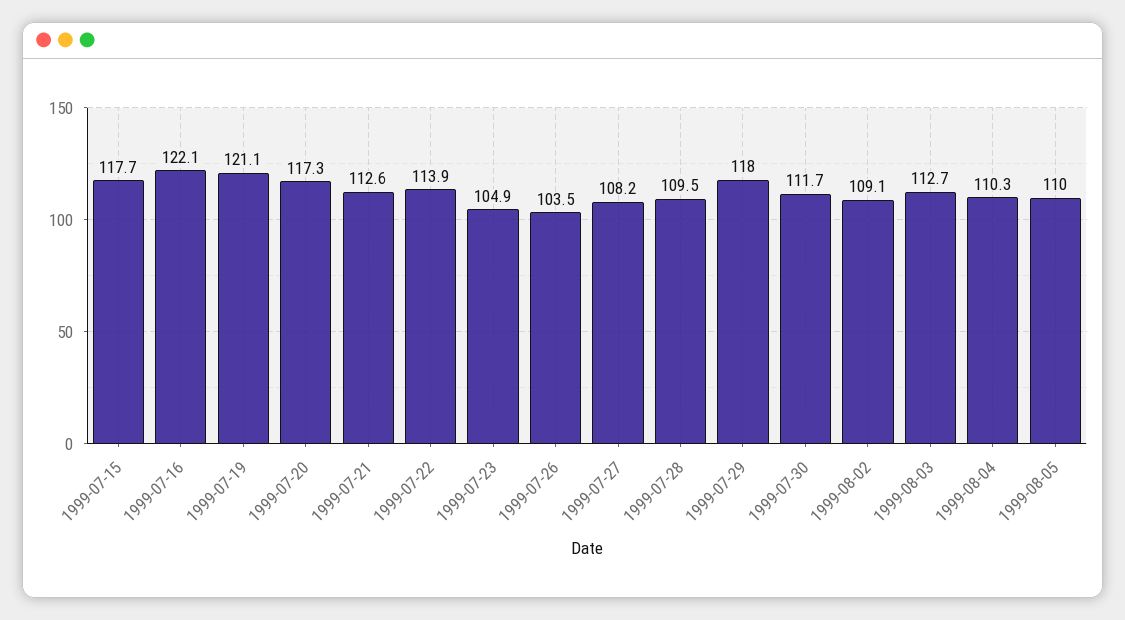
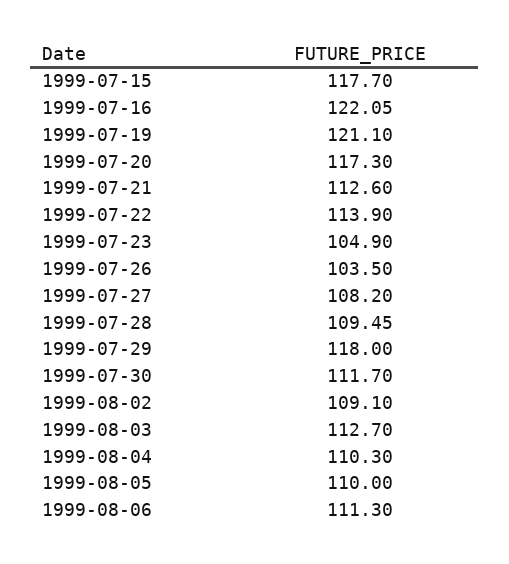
1999-08-06: none -> 111.3

